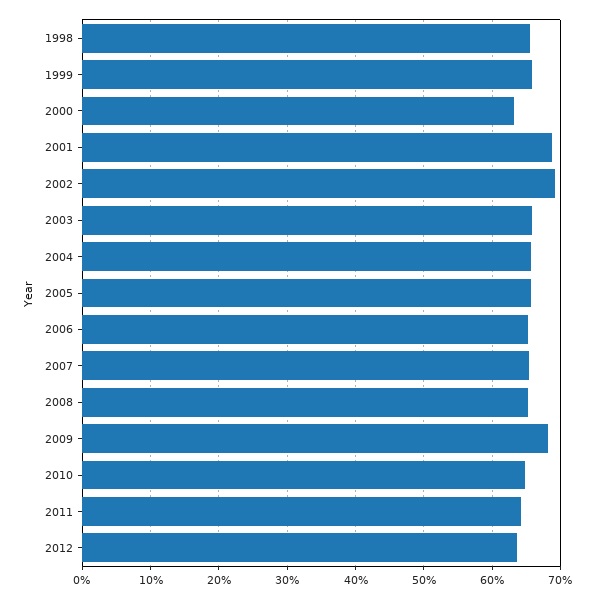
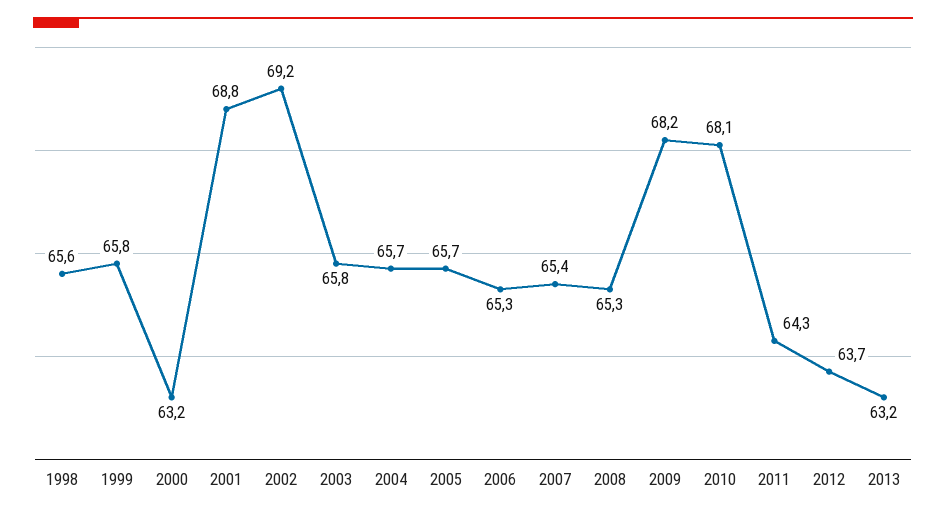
2010: 65 -> 68.1
2013: none -> 63.2

